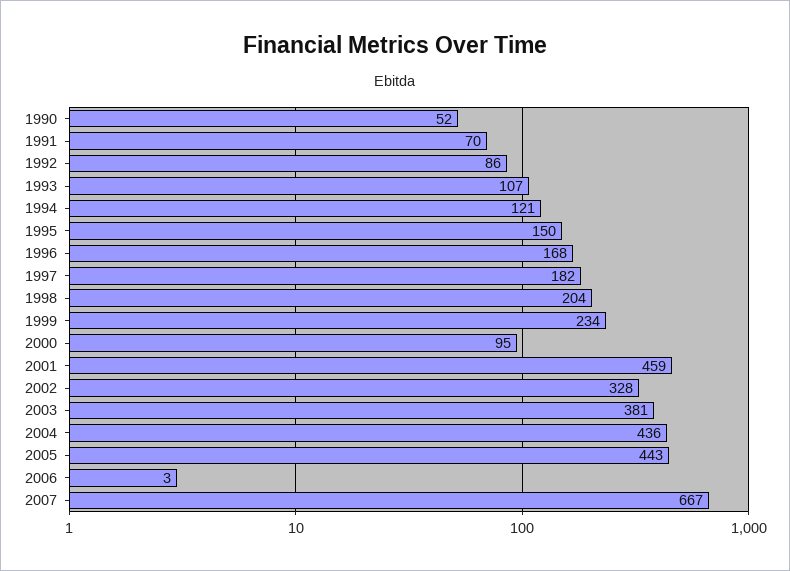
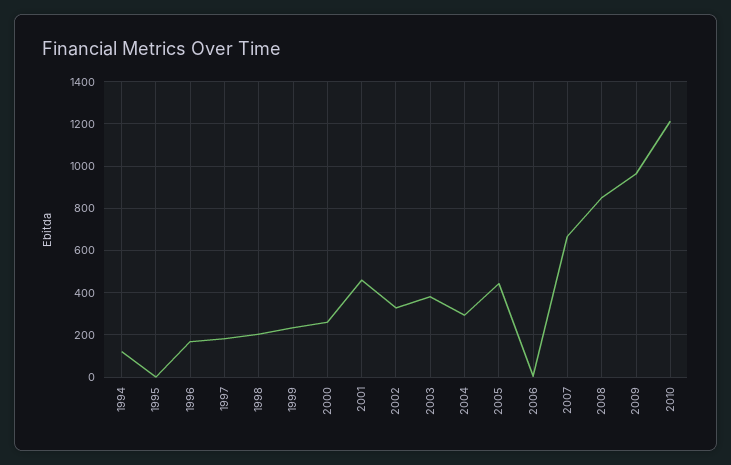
1990: 52 -> none
1991: 70 -> none
1992: 86 -> none
1993: 107 -> none
1995: 150 -> 0
2000: 95 -> 250
2004: 436 -> 300
2008: none -> 850
2009: none -> 950
2010: none -> 1200

